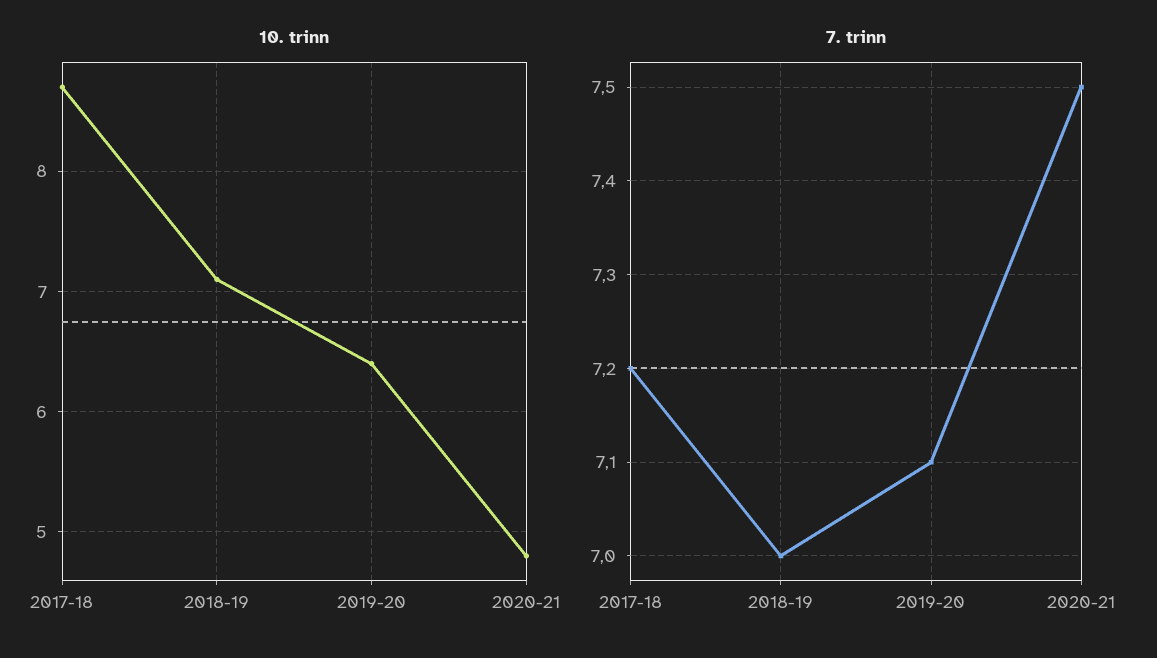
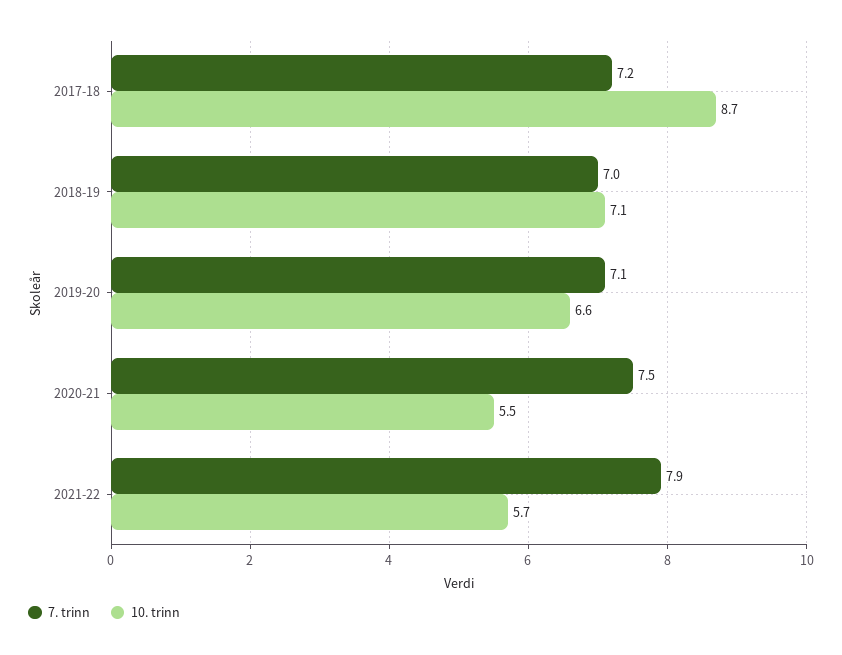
10. trinn, 2019-20: 6.4 -> 6.6
10. trinn, 2020-21: 4.8 -> 5.5
7. trinn, 2021-22: none -> 7.9
10. trinn, 2021-22: none -> 5.7

